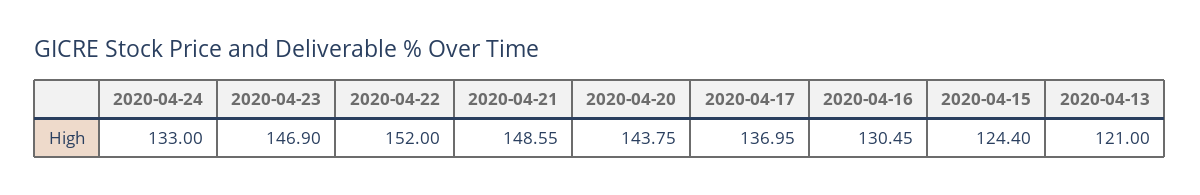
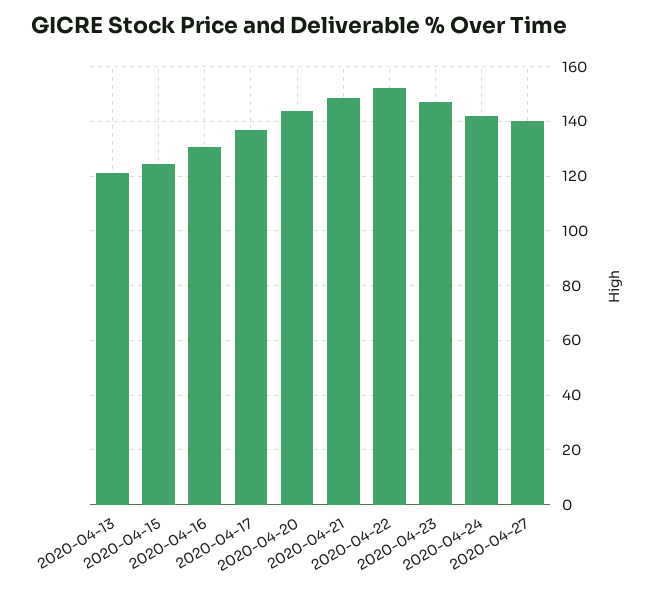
2020-04-24: 133 -> 142.5
2020-04-27: none -> 140

